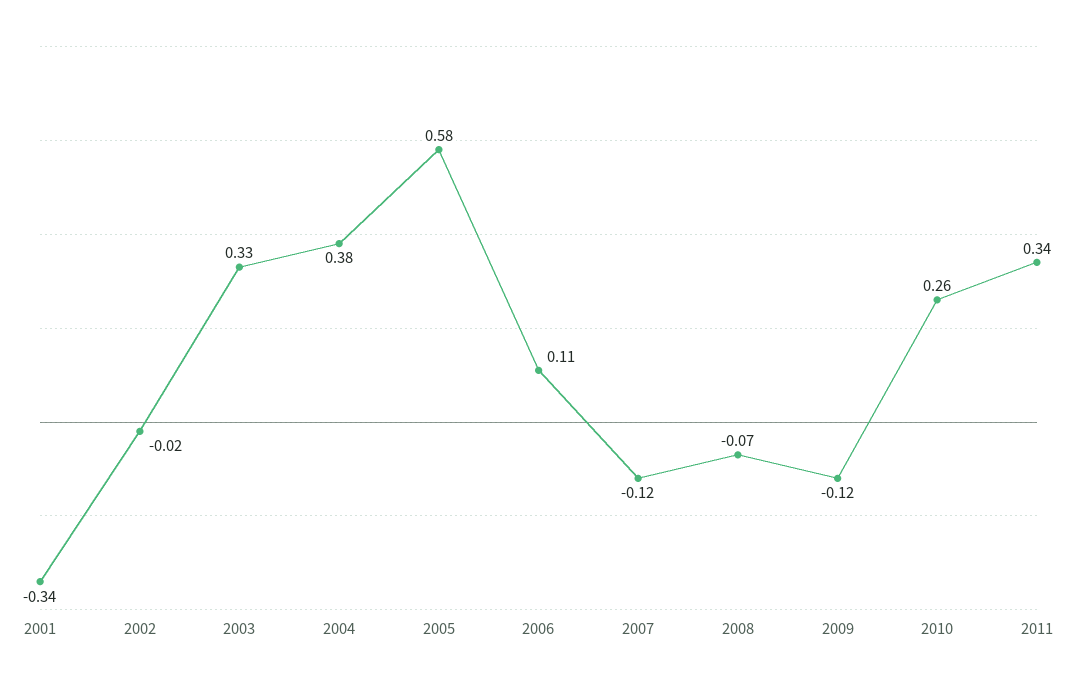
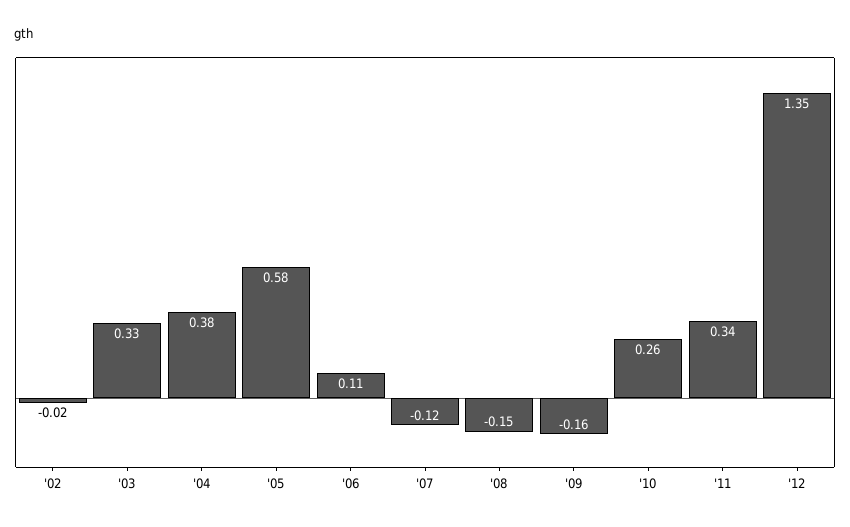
2001: -0.34 -> none
2008: -0.07 -> -0.15
2009: -0.12 -> -0.16
'12: none -> 1.35

